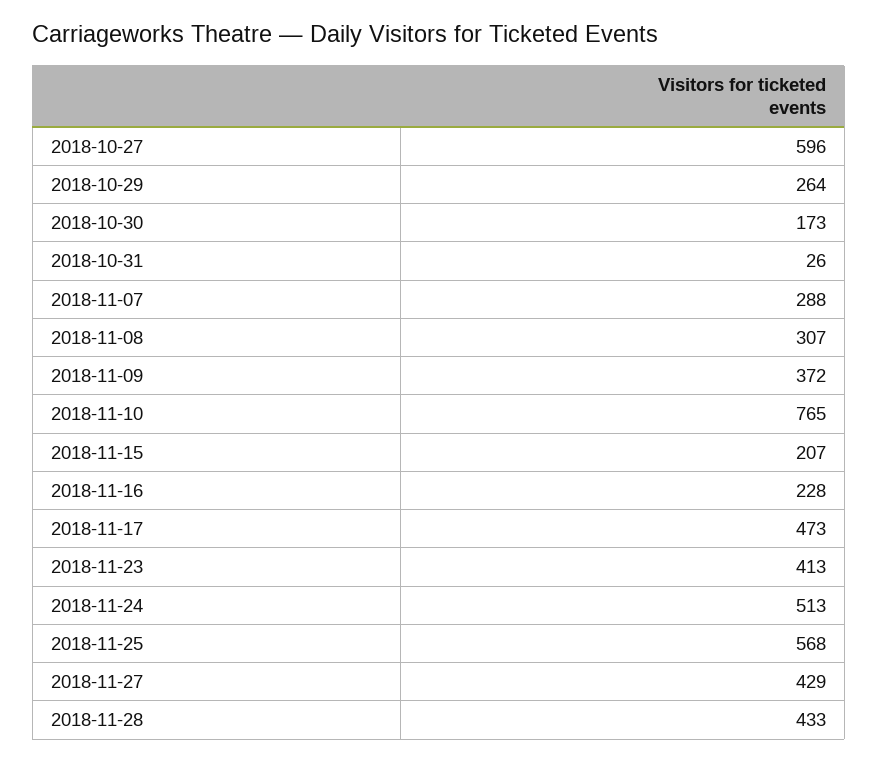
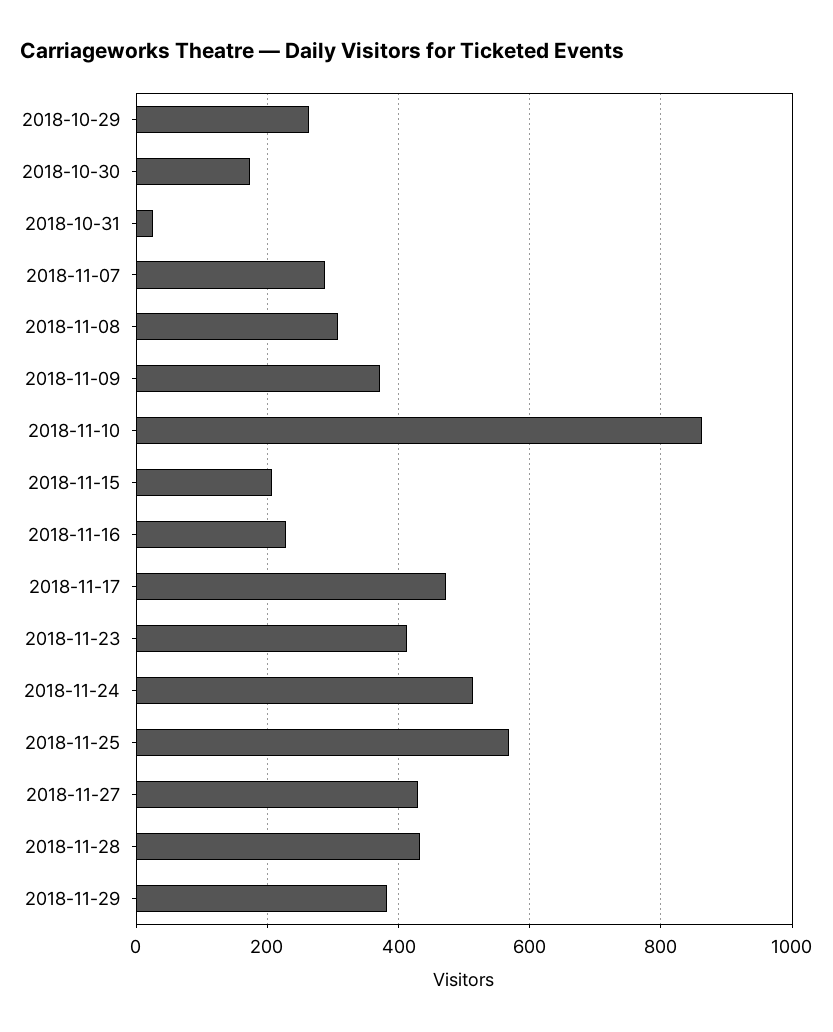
2018-10-27: 596 -> none
2018-11-10: 765 -> 860
2018-11-29: none -> 380

